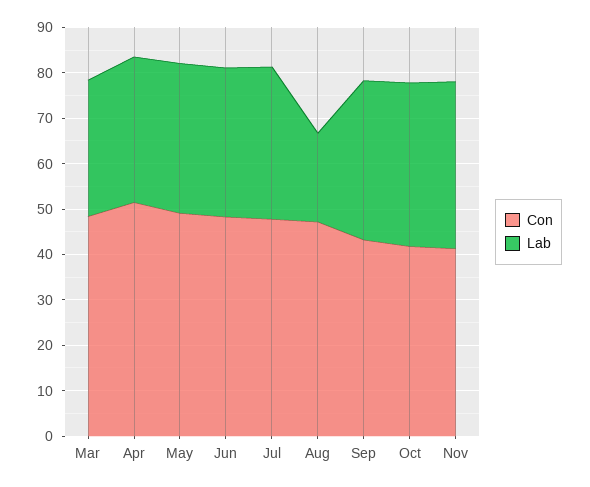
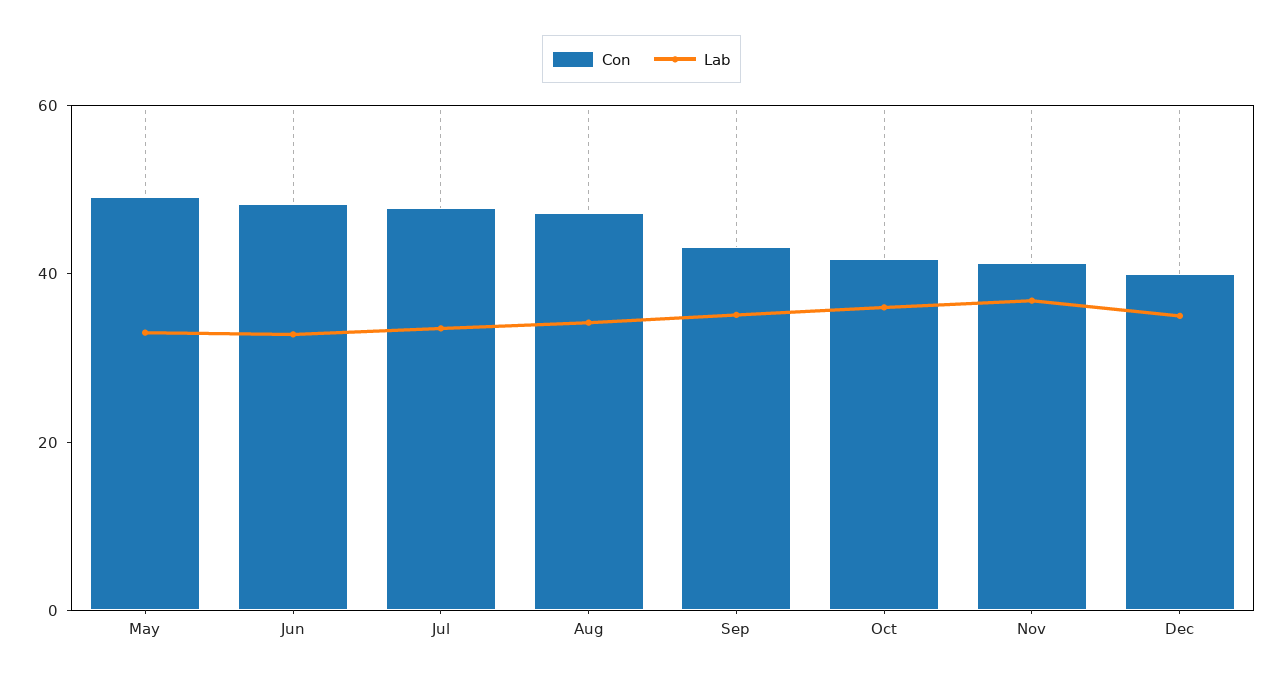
Con, Mar: 48 -> none
Lab, Mar: 30 -> none
Con, Apr: 52 -> none
Lab, Apr: 32 -> none
Lab, Aug: 20 -> 35
Con, Dec: none -> 40
Lab, Dec: none -> 35

